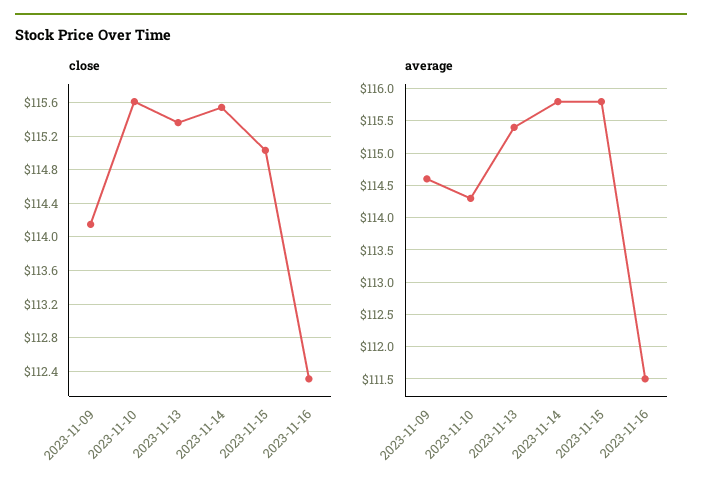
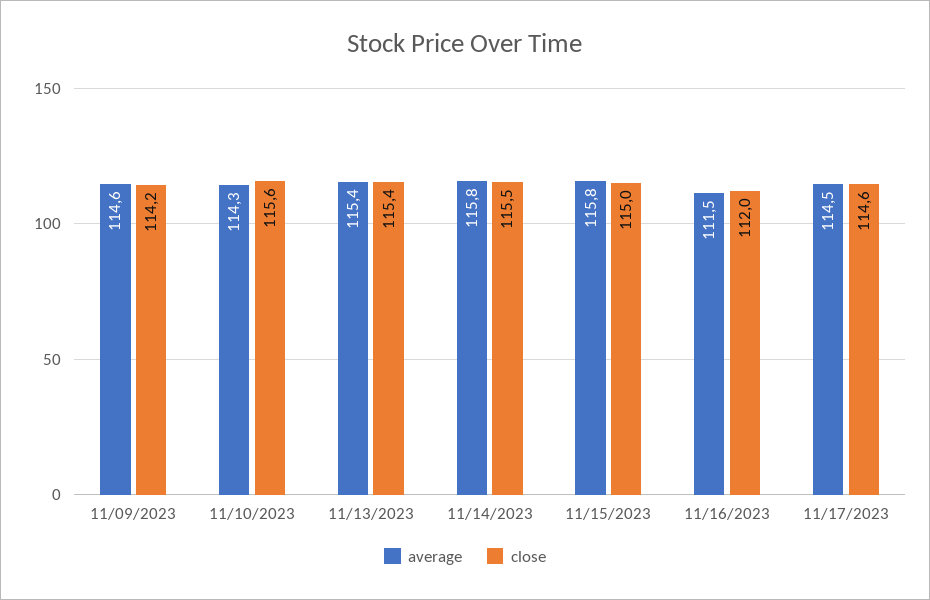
close, 2023-11-16: 112.3 -> 112
average, 11/17/2023: none -> 114.5
close, 11/17/2023: none -> 114.6

